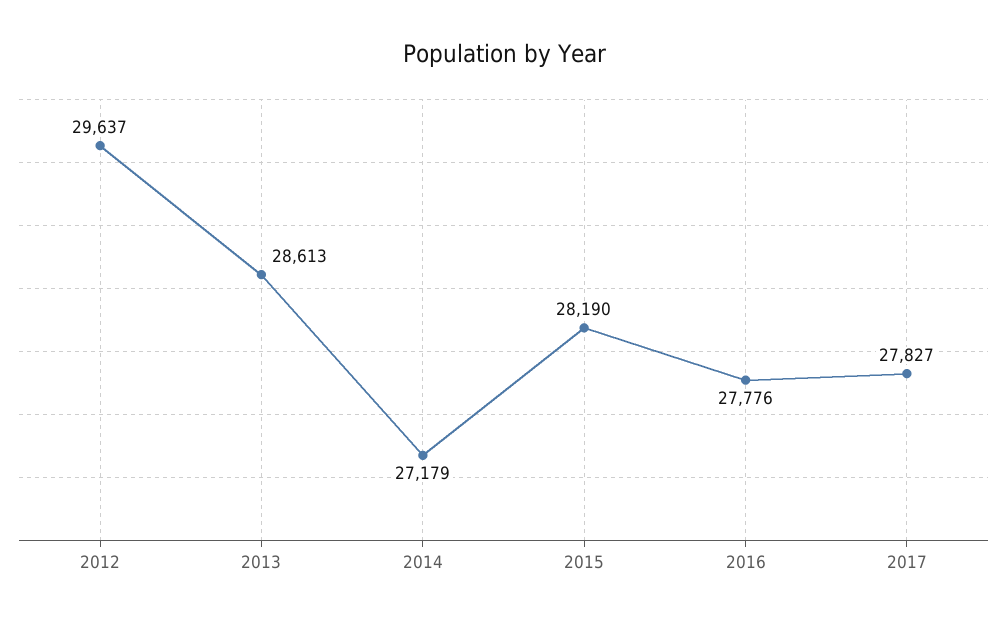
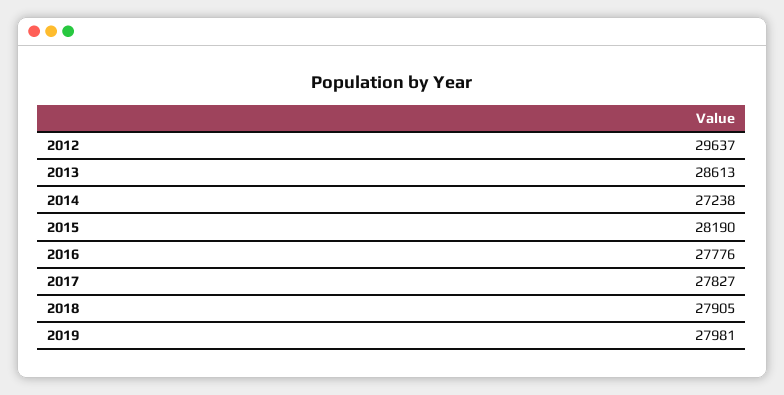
2014: 27179 -> 27238
2018: none -> 27905
2019: none -> 27981

